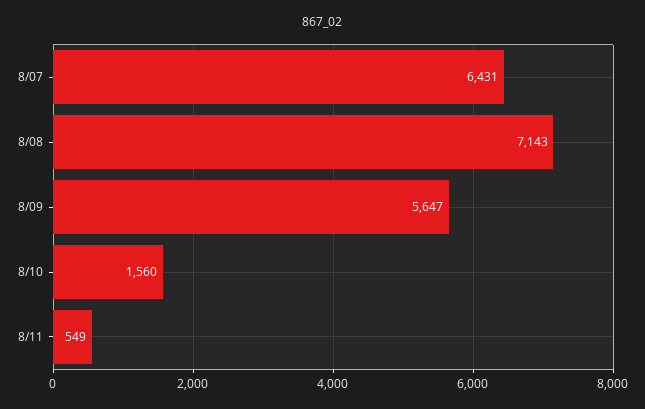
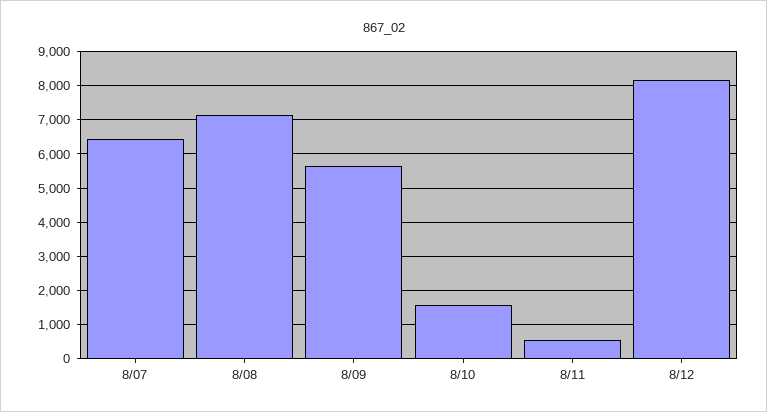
8/12: none -> 8200

